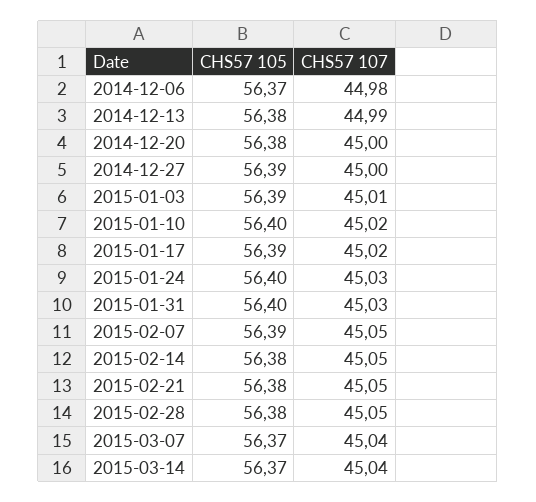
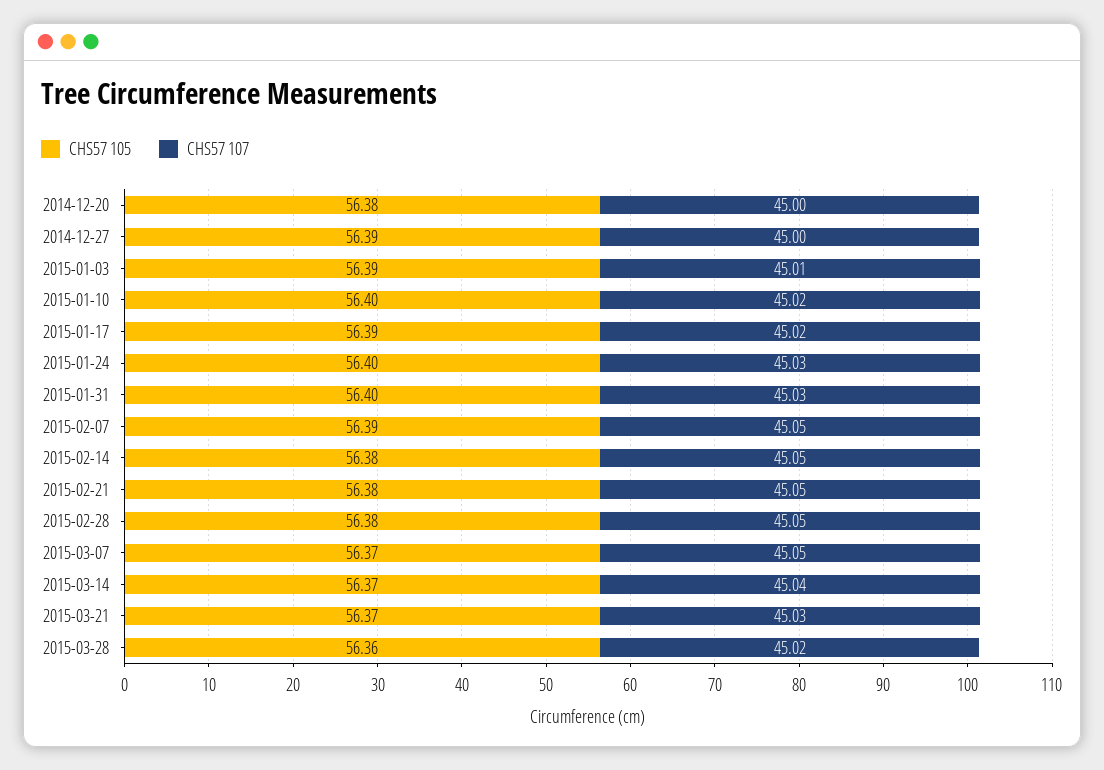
CHS57 105, 2014-12-06: 56.37 -> none
CHS57 107, 2014-12-06: 44.98 -> none
CHS57 105, 2014-12-13: 56.38 -> none
CHS57 107, 2014-12-13: 44.99 -> none
CHS57 107, 2015-03-07: 45.04 -> 45.05
CHS57 105, 2015-03-21: none -> 56.37
CHS57 107, 2015-03-21: none -> 45.03
CHS57 105, 2015-03-28: none -> 56.36
CHS57 107, 2015-03-28: none -> 45.02

